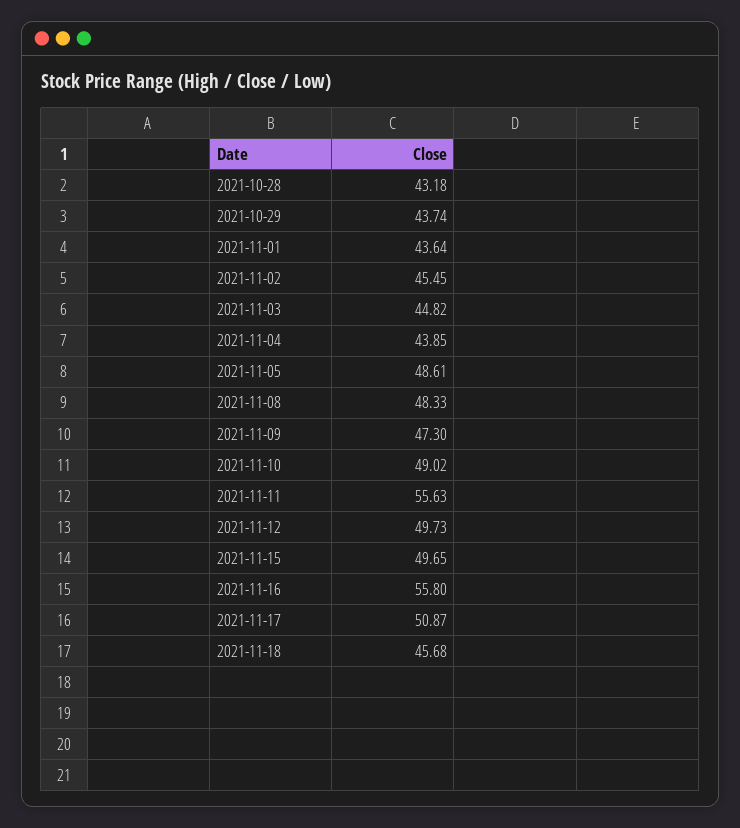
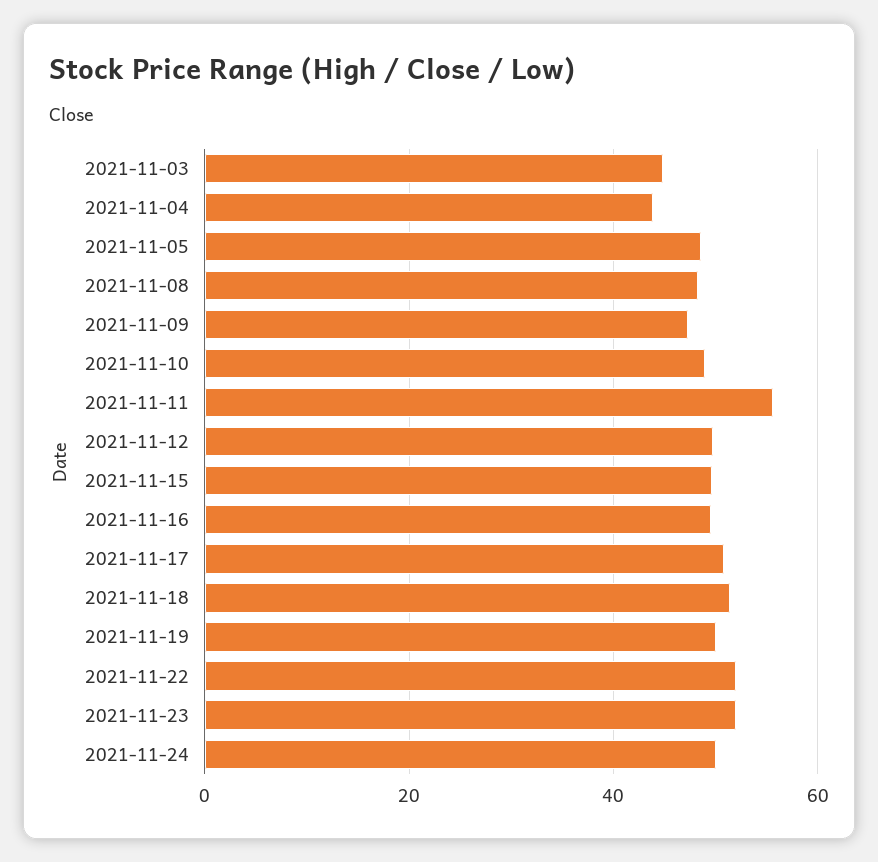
2021-10-28: 43.18 -> none
2021-10-29: 43.74 -> none
2021-11-01: 43.64 -> none
2021-11-02: 45.45 -> none
2021-11-16: 55.8 -> 50
2021-11-18: 45.68 -> 52
2021-11-19: none -> 50
2021-11-22: none -> 52
2021-11-23: none -> 52
2021-11-24: none -> 50

